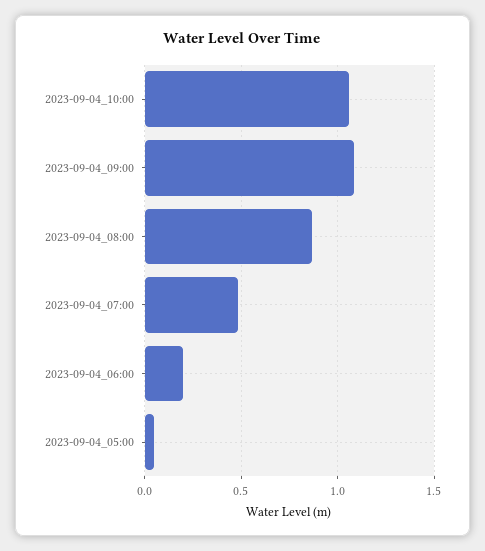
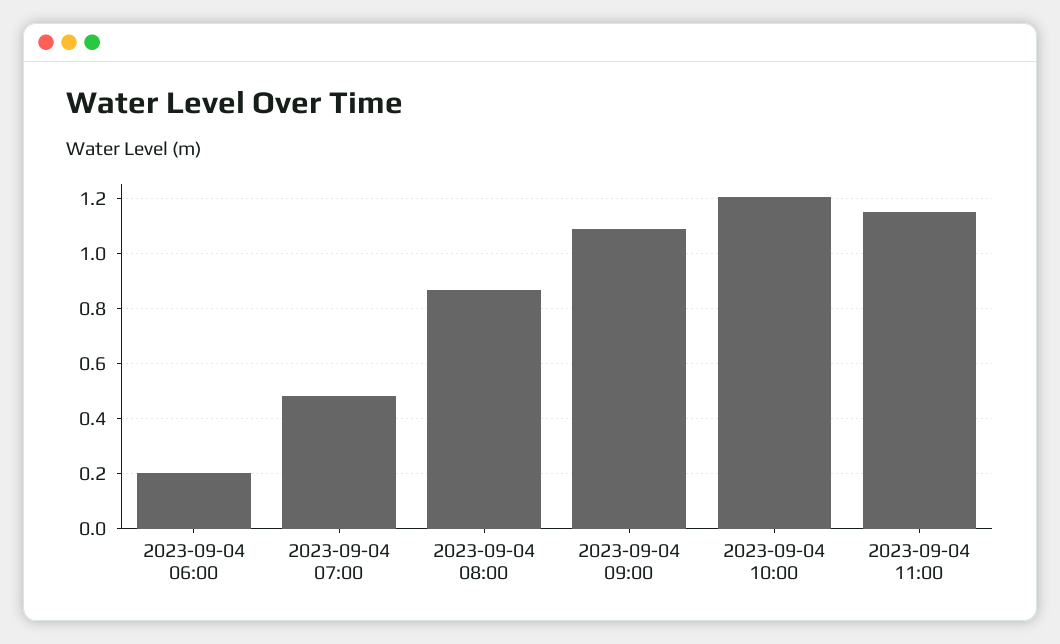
2023-09-04_10:00: 1.05 -> 1.2
2023-09-04_05:00: 0.05 -> none
2023-09-04 11:00: none -> 1.15

